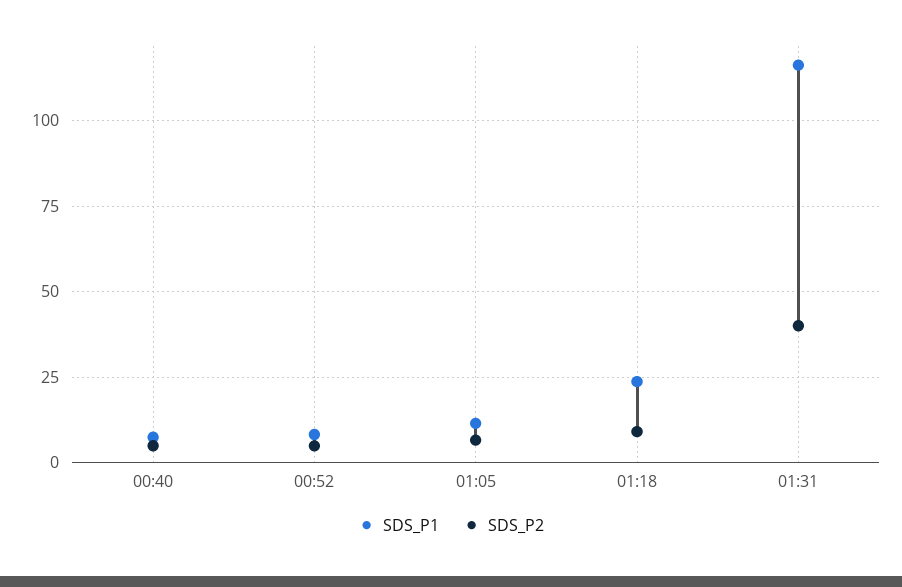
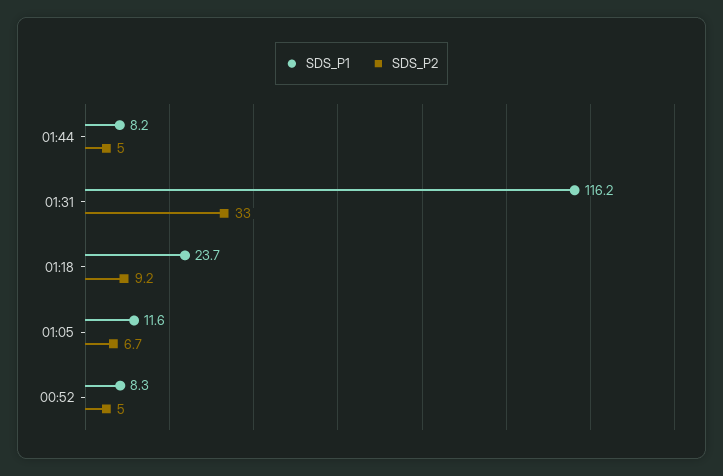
SDS_P1, 00:40: 7.5 -> none
SDS_P2, 00:40: 5 -> none
SDS_P2, 01:31: 40 -> 33
SDS_P1, 01:44: none -> 8.2
SDS_P2, 01:44: none -> 5

